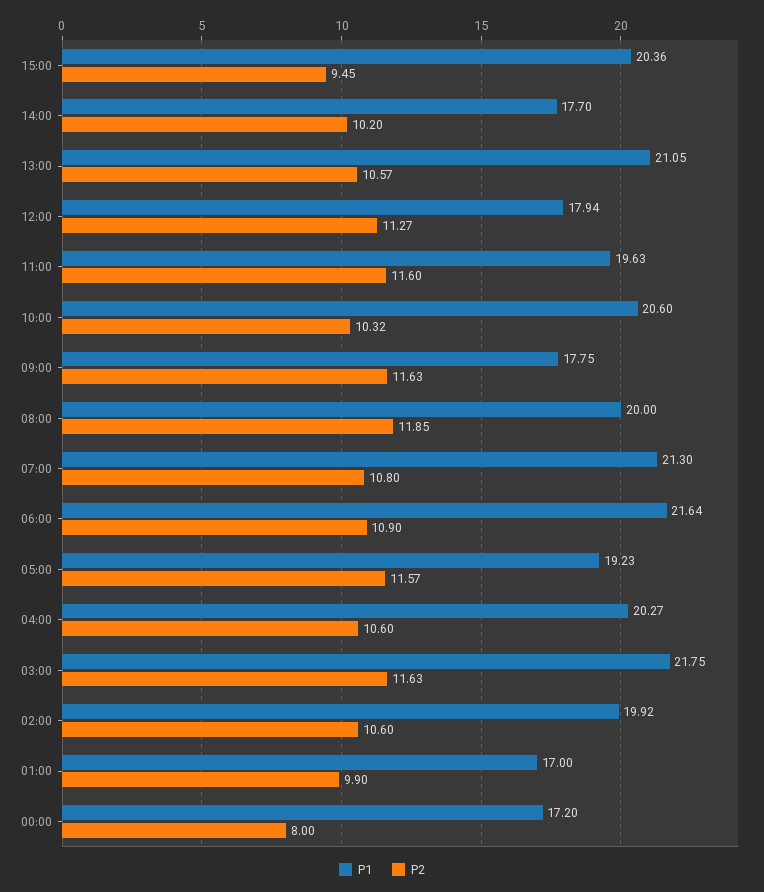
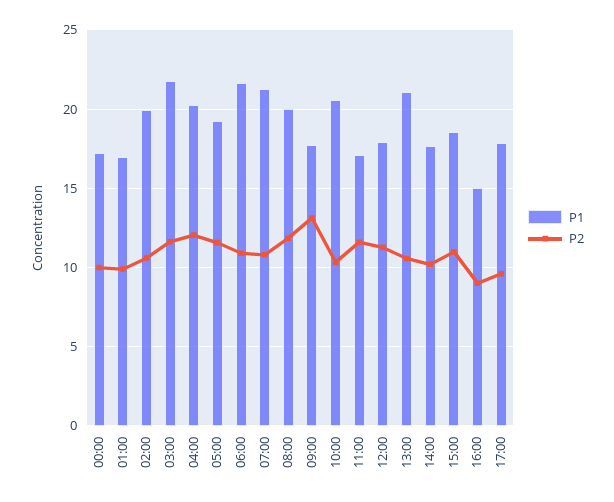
P1, 15:00: 20.36 -> 18.5
P2, 15:00: 9.45 -> 11
P1, 11:00: 19.63 -> 17
P2, 09:00: 11.63 -> 13
P2, 04:00: 10.6 -> 12
P2, 00:00: 8 -> 10
P1, 16:00: none -> 15
P2, 16:00: none -> 9
P1, 17:00: none -> 18
P2, 17:00: none -> 9.5

